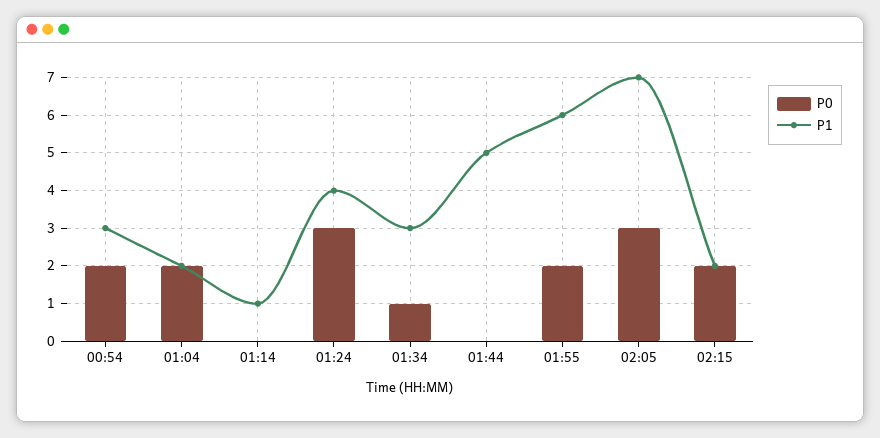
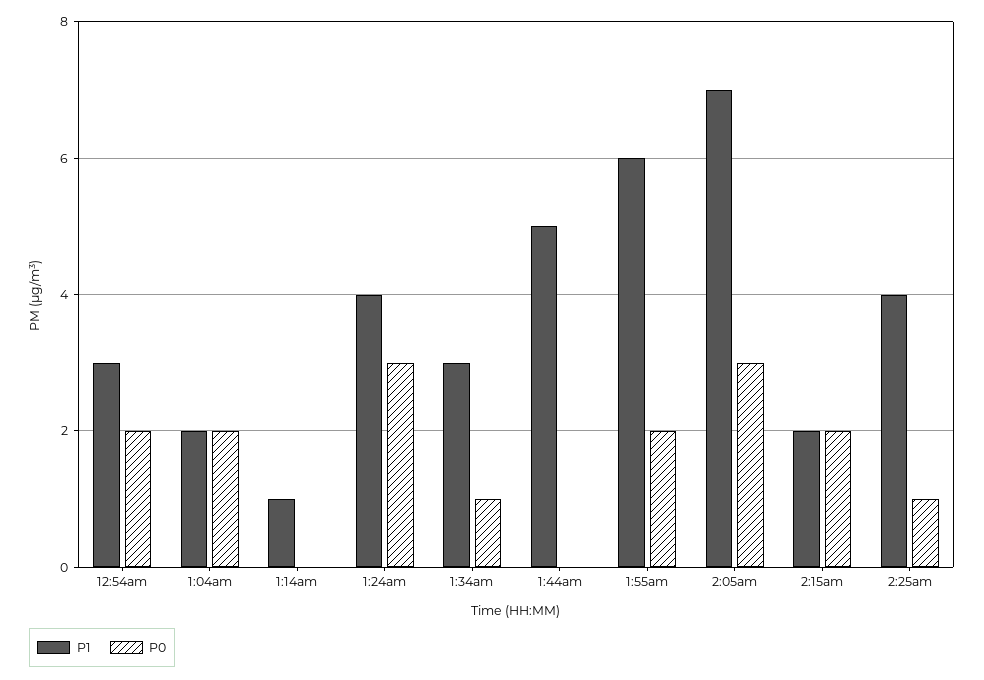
P1, 2:25am: none -> 4
P0, 2:25am: none -> 1

